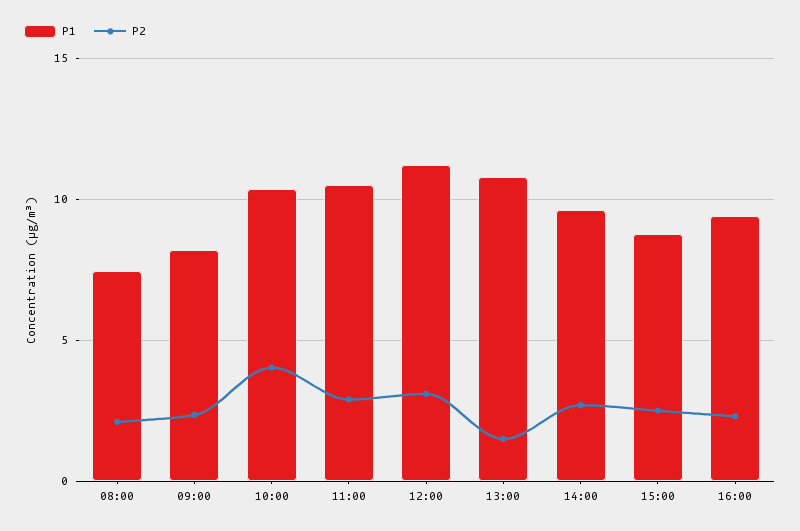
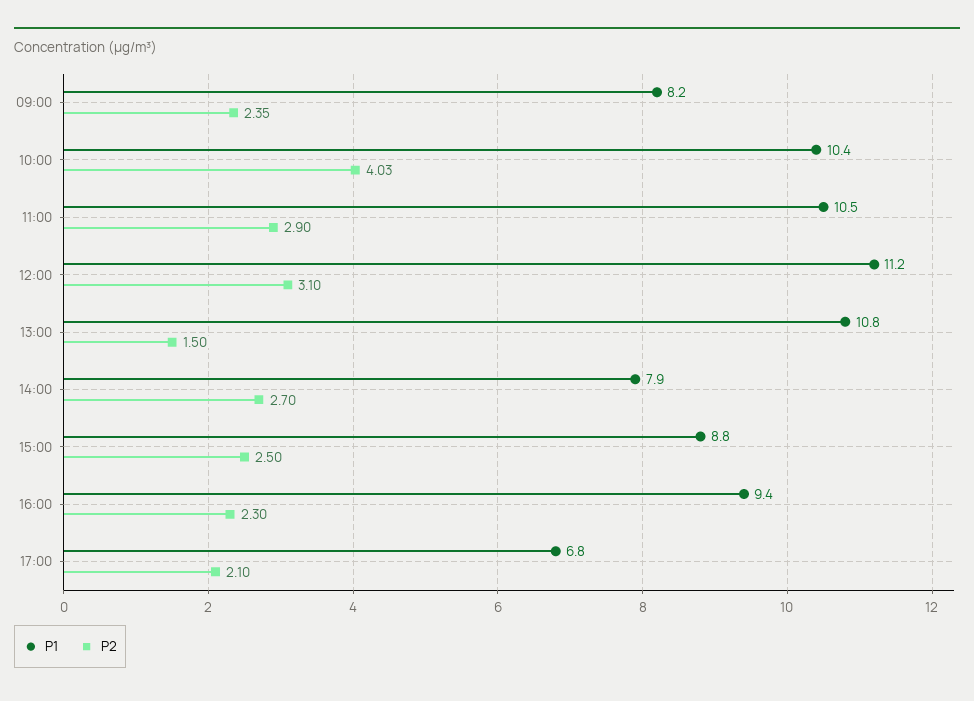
P1, 08:00: 7.5 -> none
P2, 08:00: 2 -> none
P1, 14:00: 9.5 -> 7.9
P1, 17:00: none -> 6.8
P2, 17:00: none -> 2.1

